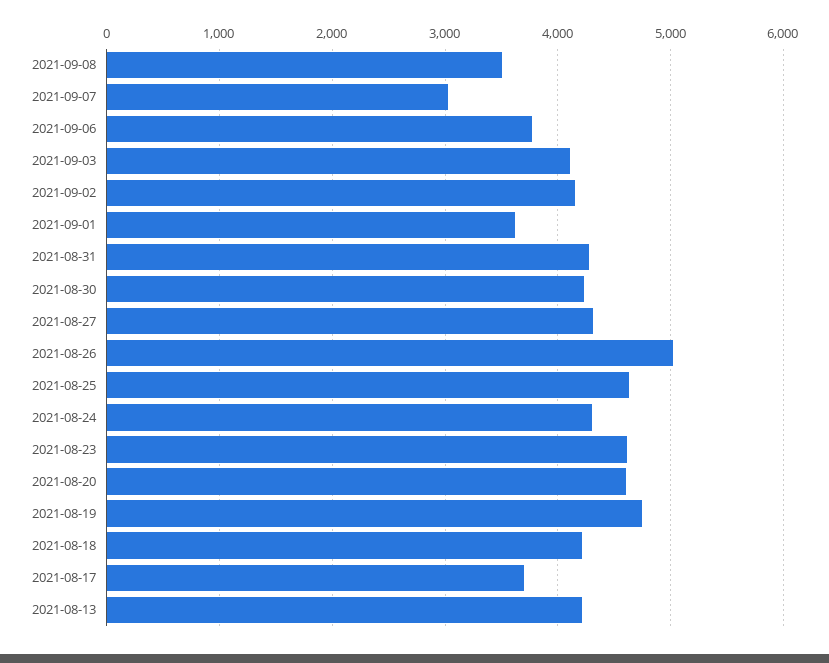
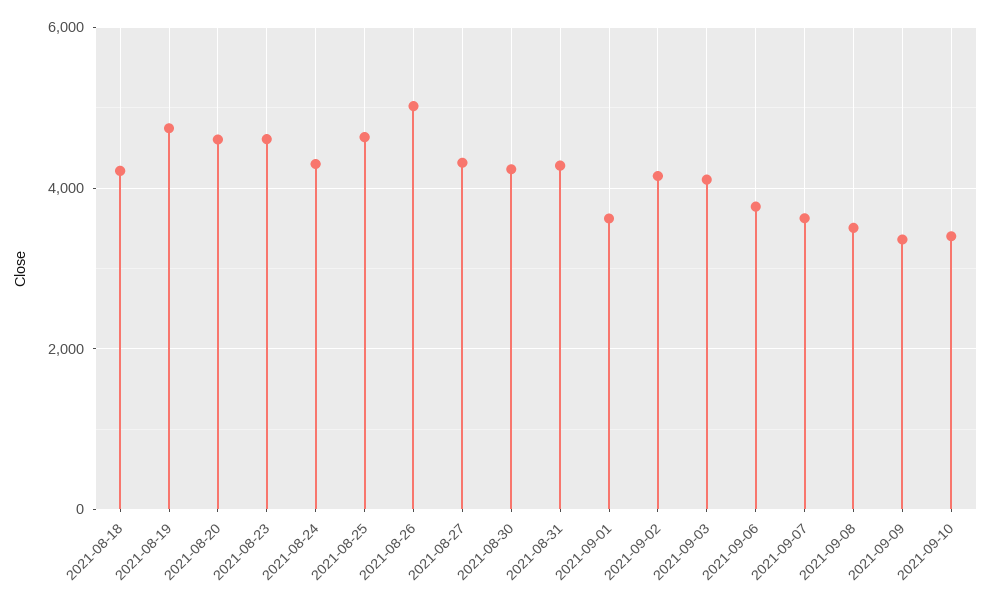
2021-09-07: 3000 -> 3600
2021-08-17: 3700 -> none
2021-08-13: 4200 -> none
2021-09-09: none -> 3400
2021-09-10: none -> 3400

